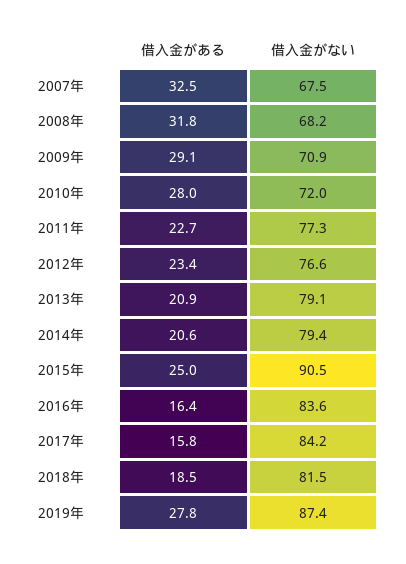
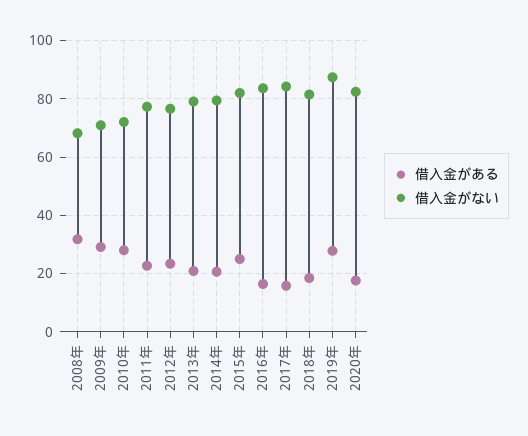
借入金がある, 2007年: 32.5 -> none
借入金がない, 2007年: 67.5 -> none
借入金がない, 2015年: 90.5 -> 82.5
借入金がある, 2020年: none -> 17.5
借入金がない, 2020年: none -> 82.5

